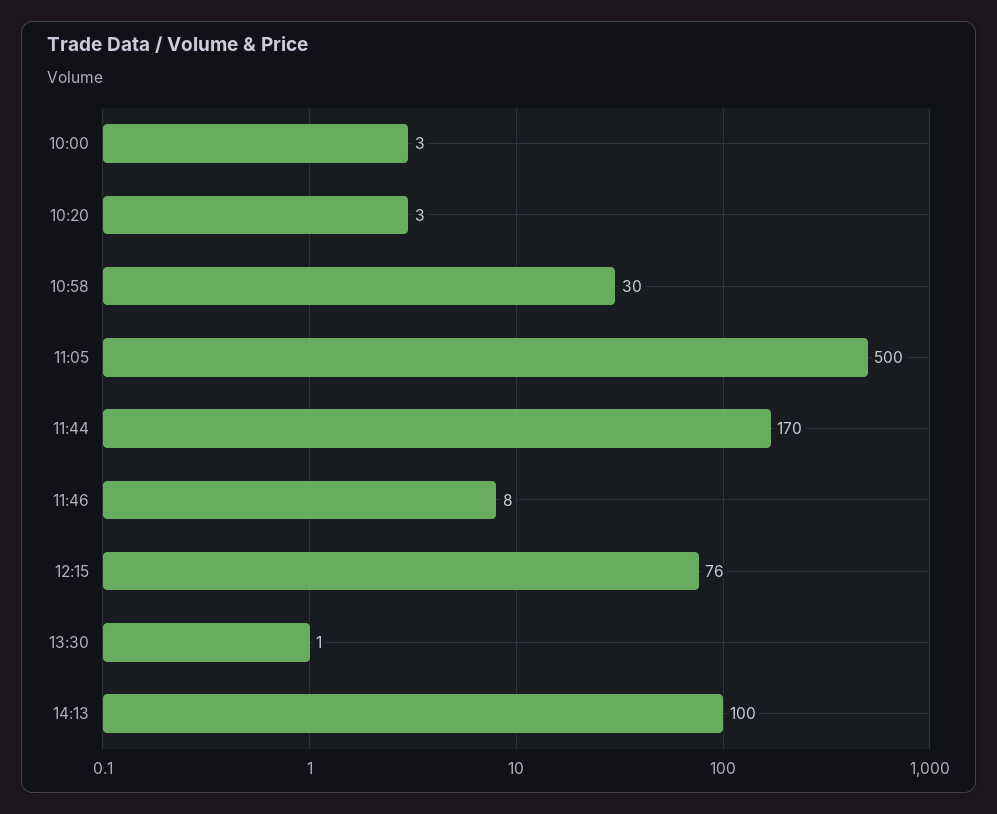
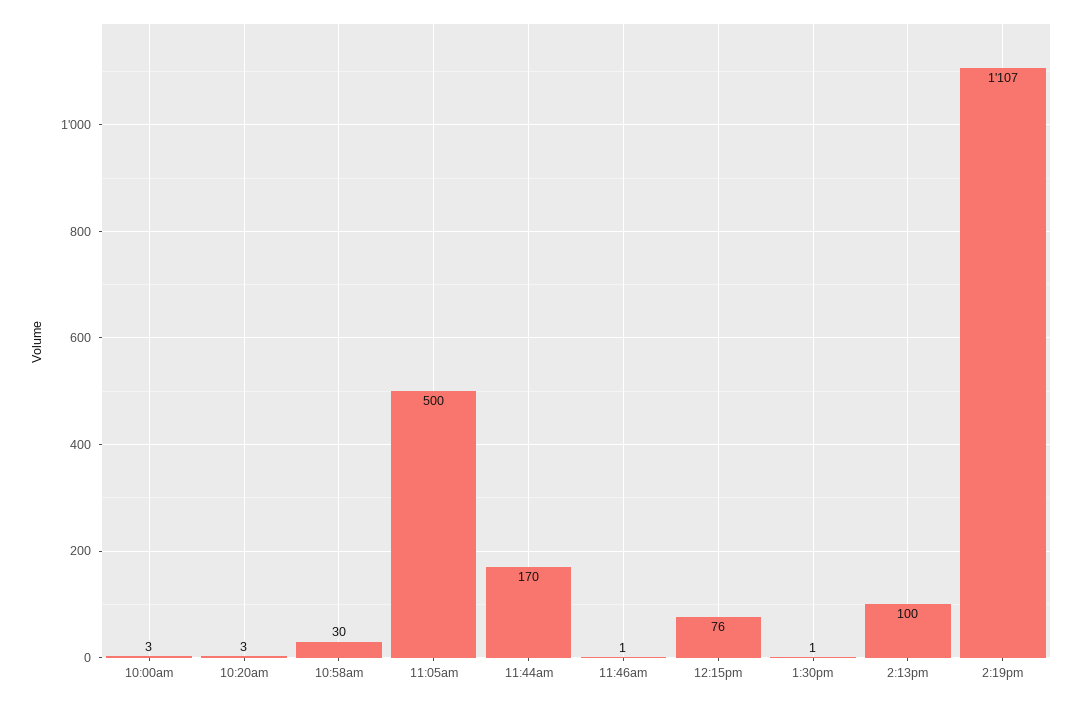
11:46: 8 -> 1
2:19pm: none -> 1107

